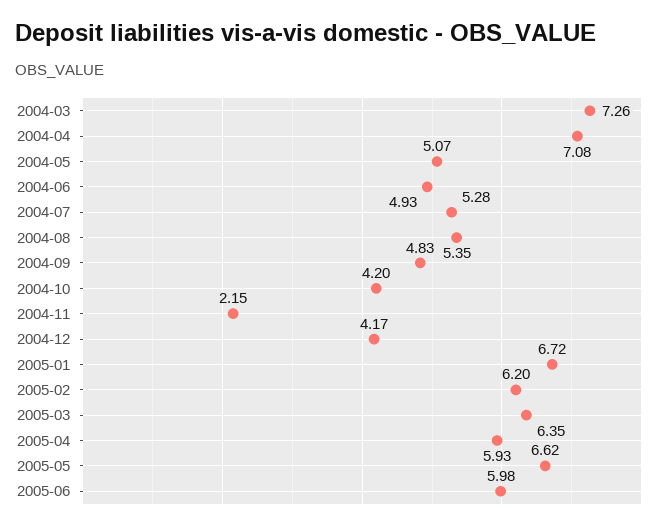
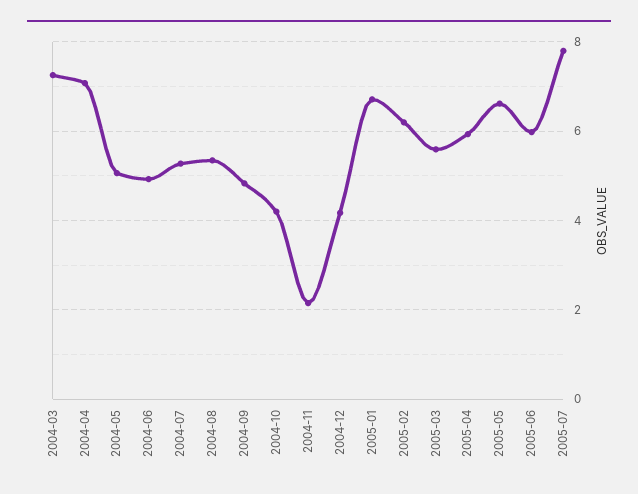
2005-03: 6.35 -> 5.6
2005-07: none -> 7.8

